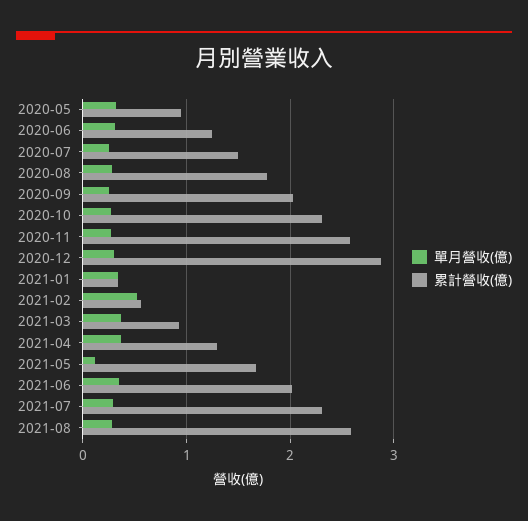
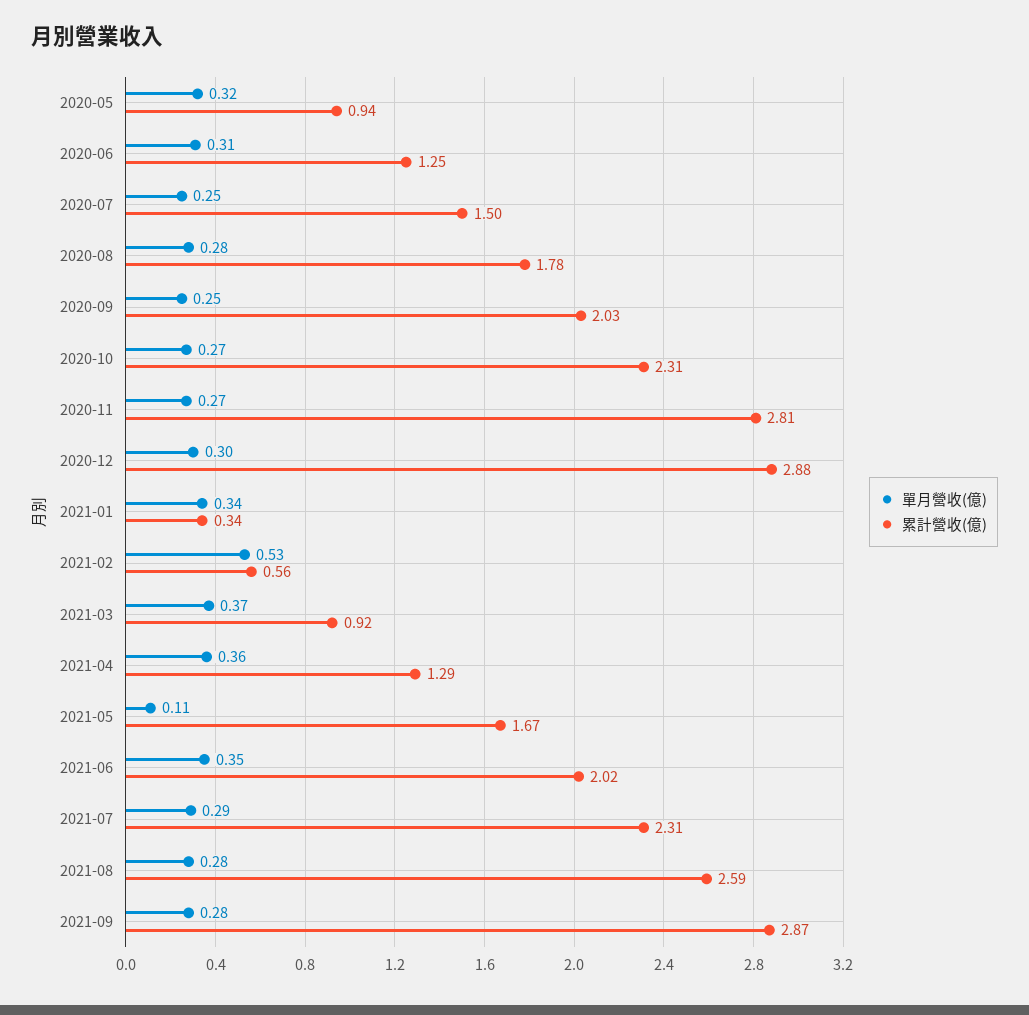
累計營收(億), 2020-11: 2.6 -> 2.81
單月營收(億), 2021-09: none -> 0.28
累計營收(億), 2021-09: none -> 2.87

